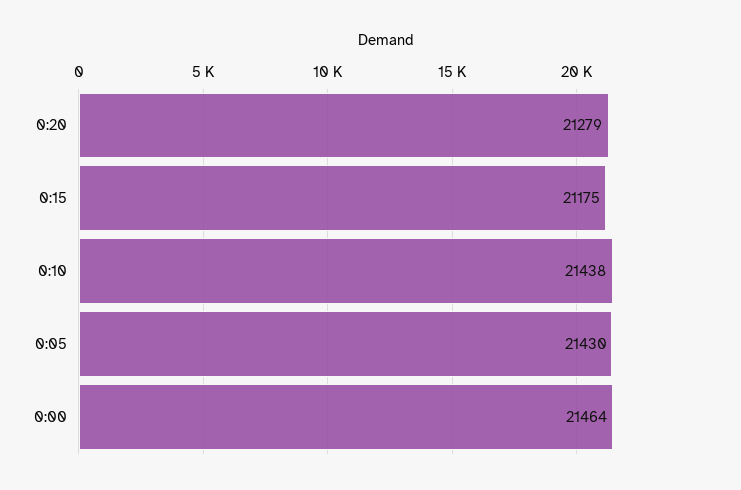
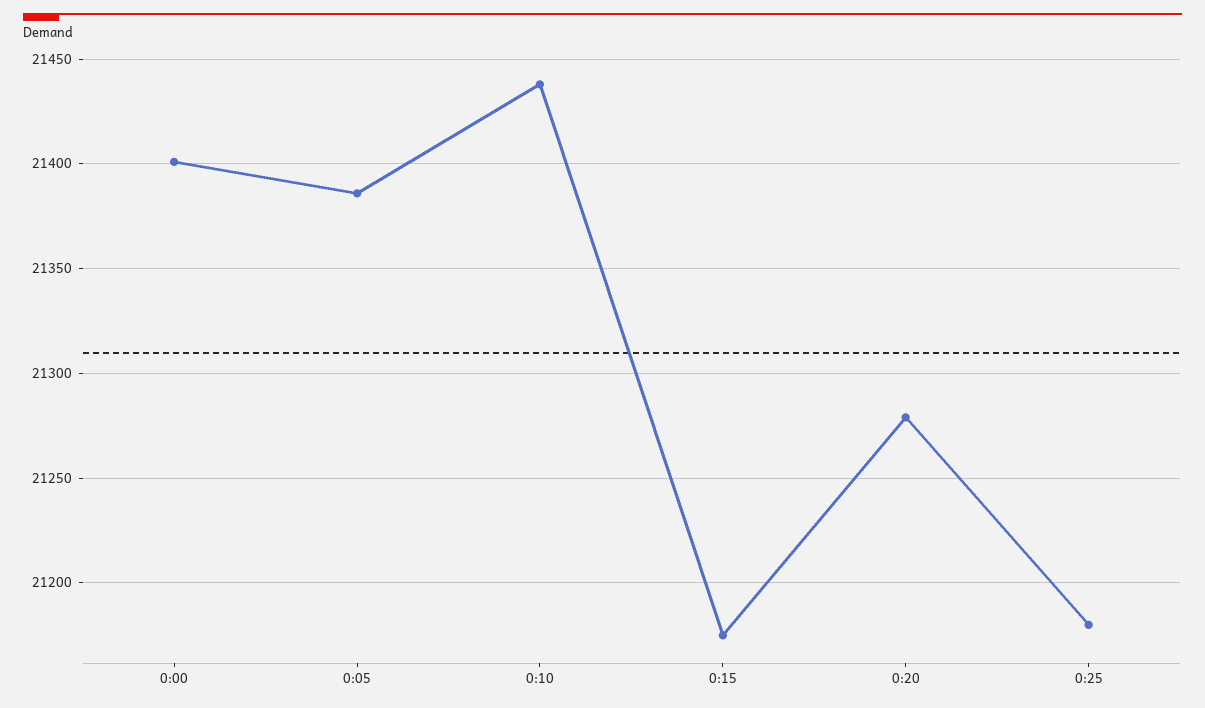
0:05: 21430 -> 21385
0:00: 21464 -> 21400
0:25: none -> 21180

